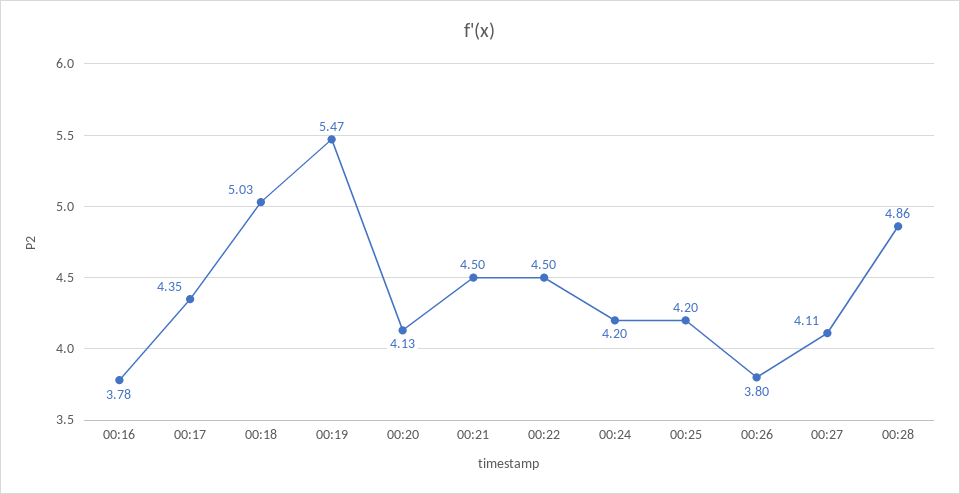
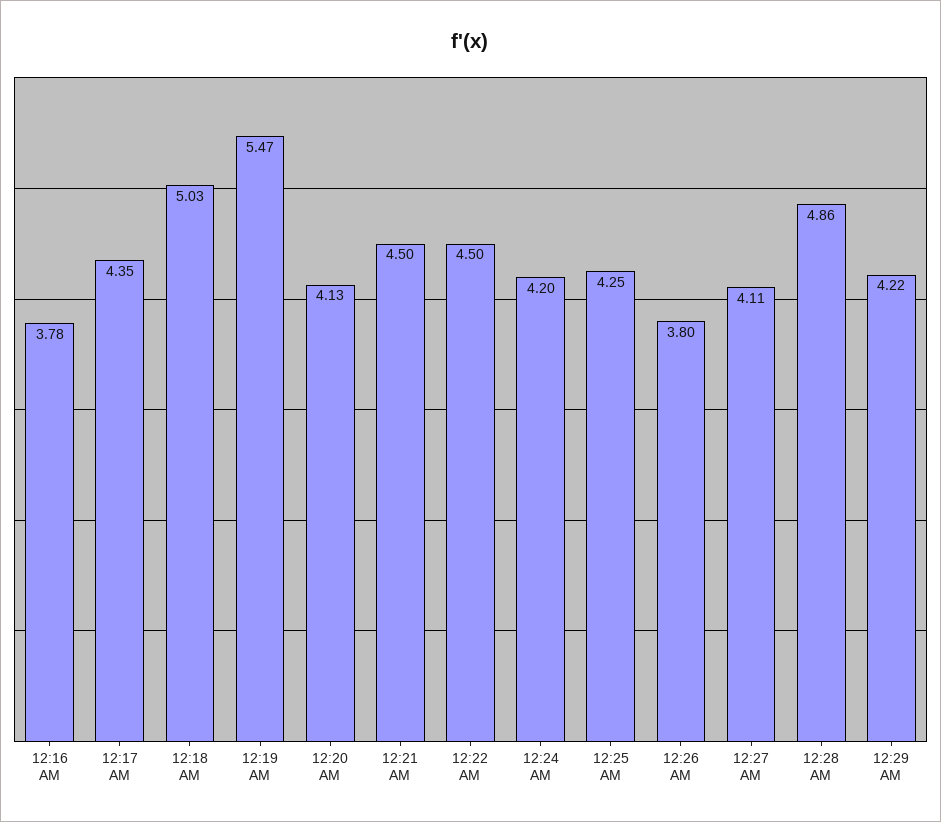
00:25: 4.2 -> 4.25
12:29 AM: none -> 4.22

